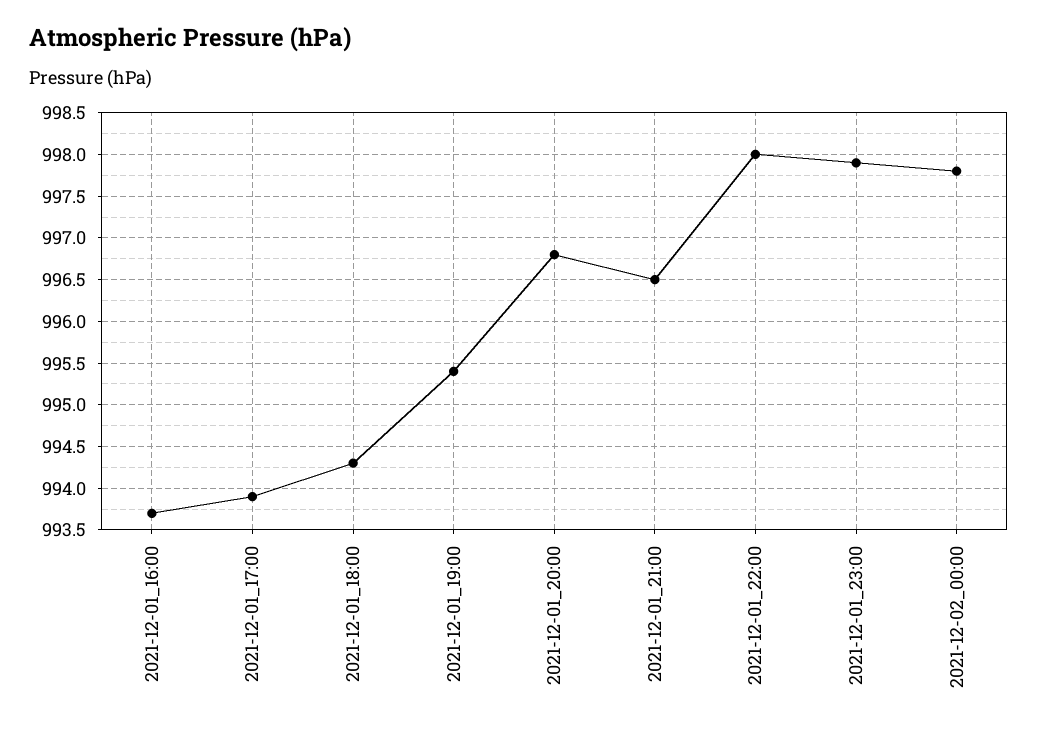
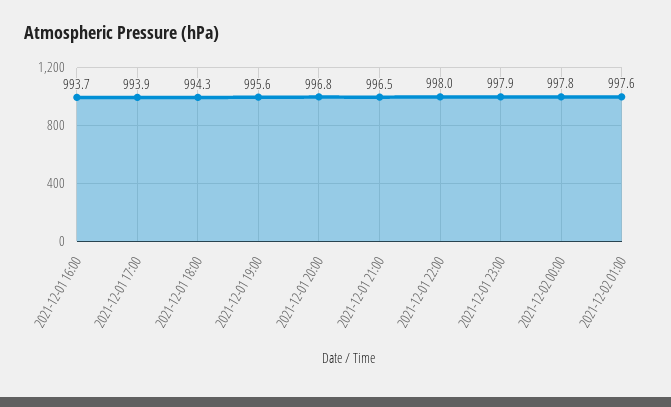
2021-12-01_19:00: 995.4 -> 995.6
2021-12-02 01:00: none -> 997.6

